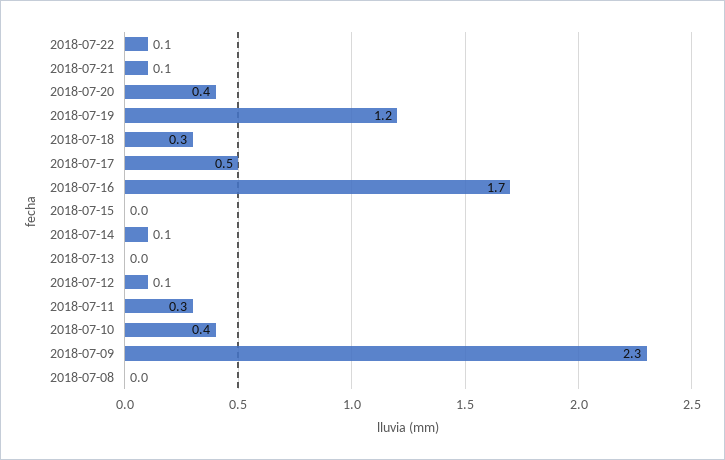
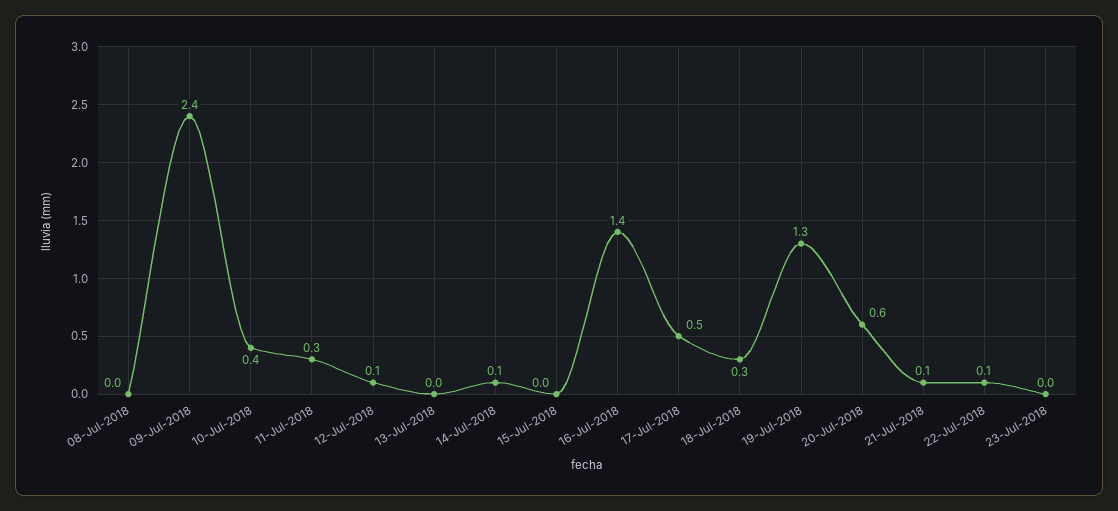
2018-07-20: 0.4 -> 0.6
2018-07-19: 1.2 -> 1.3
2018-07-16: 1.7 -> 1.4
2018-07-09: 2.3 -> 2.4
23-Jul-2018: none -> 0

